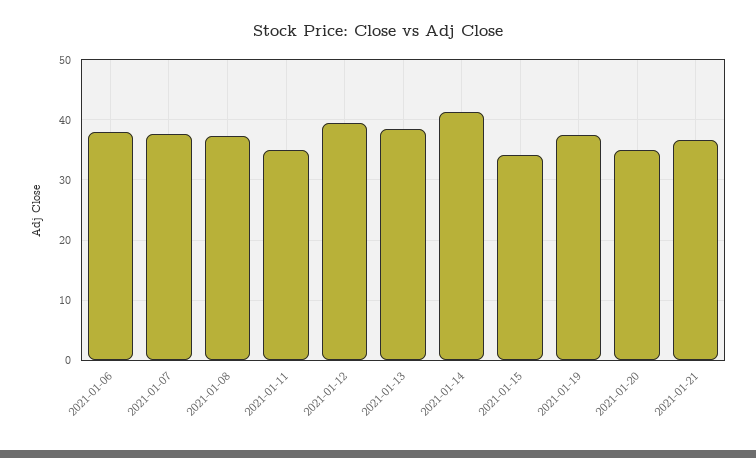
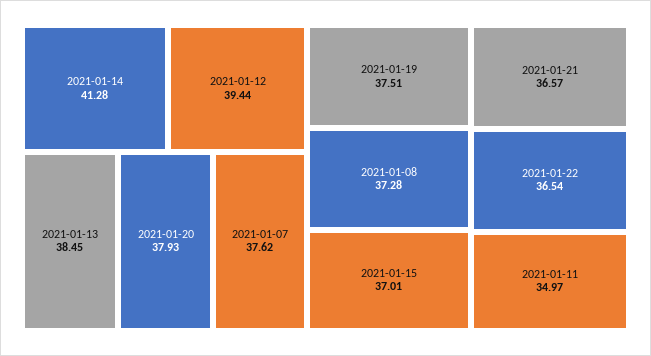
2021-01-06: 38 -> none
2021-01-15: 34 -> 37.01
2021-01-20: 35 -> 37.93
2021-01-22: none -> 36.54

